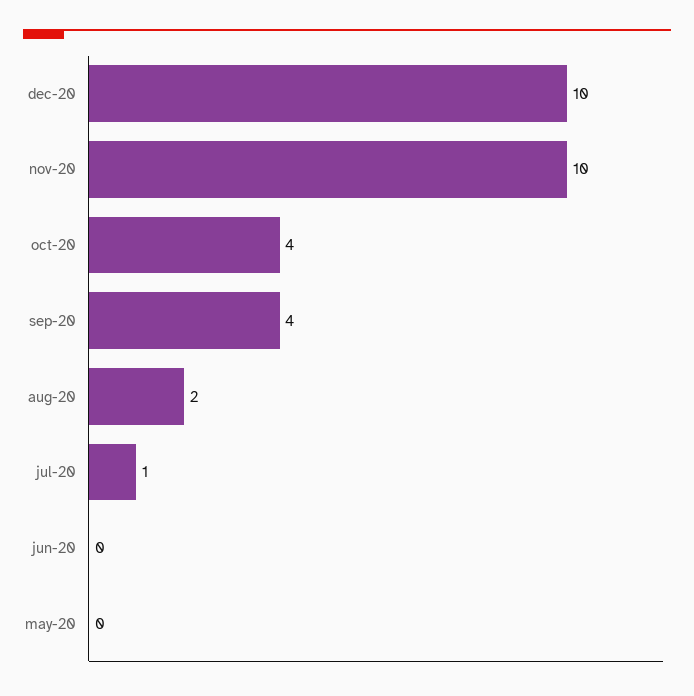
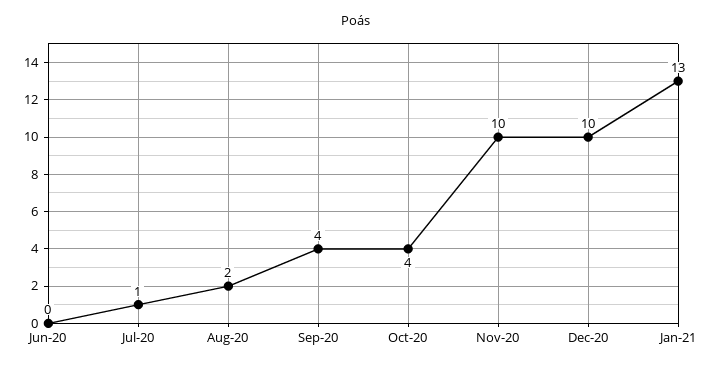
may-20: 0 -> none
Jan-21: none -> 13

